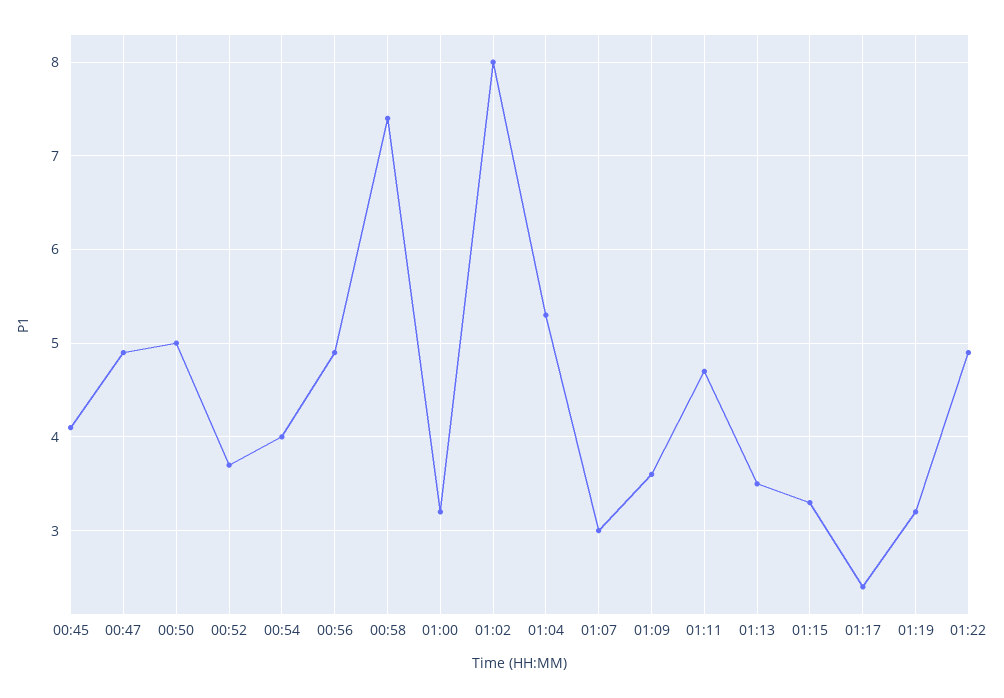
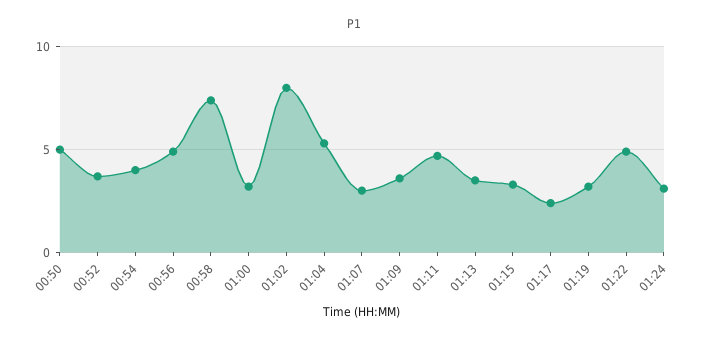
00:45: 4.1 -> none
00:47: 4.9 -> none
01:24: none -> 3

